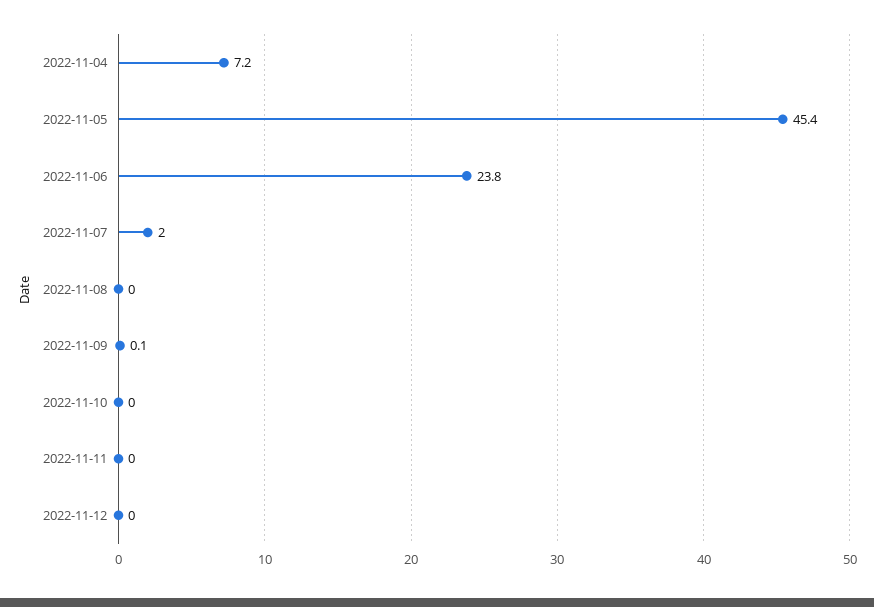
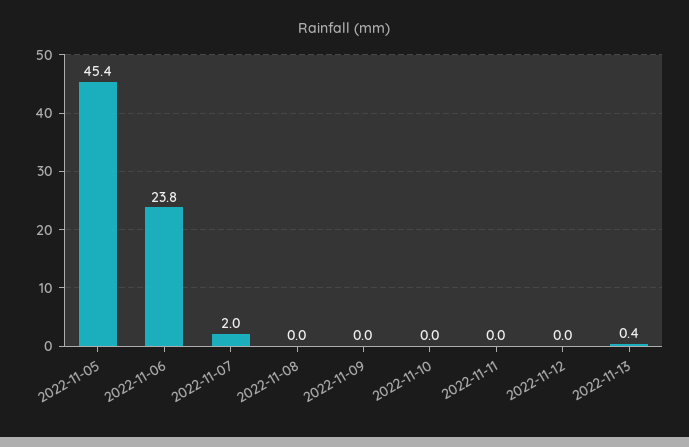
2022-11-04: 7.2 -> none
2022-11-09: 0.1 -> 0
2022-11-13: none -> 0.4

